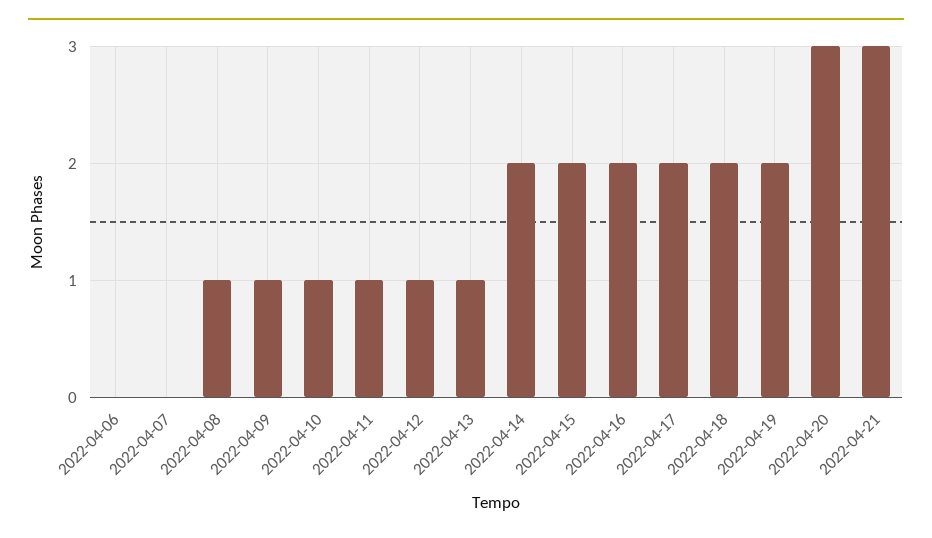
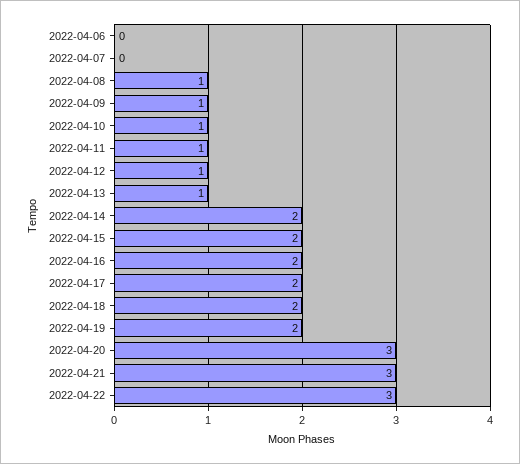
2022-04-22: none -> 3

